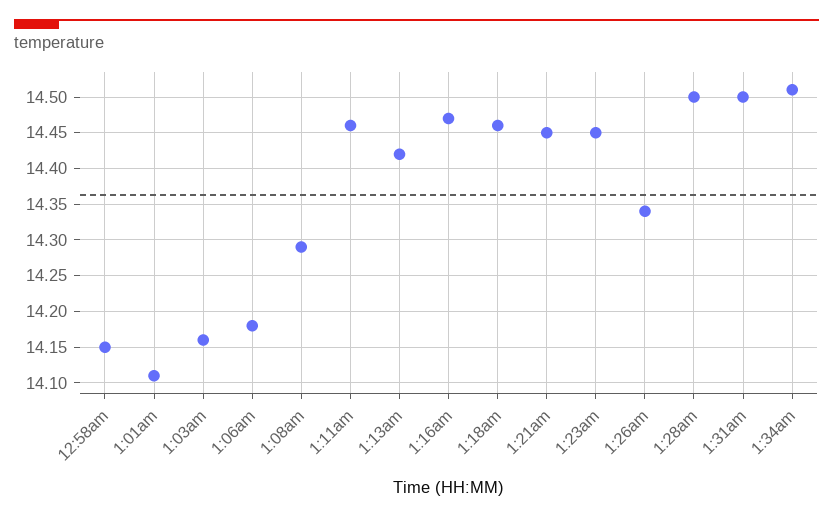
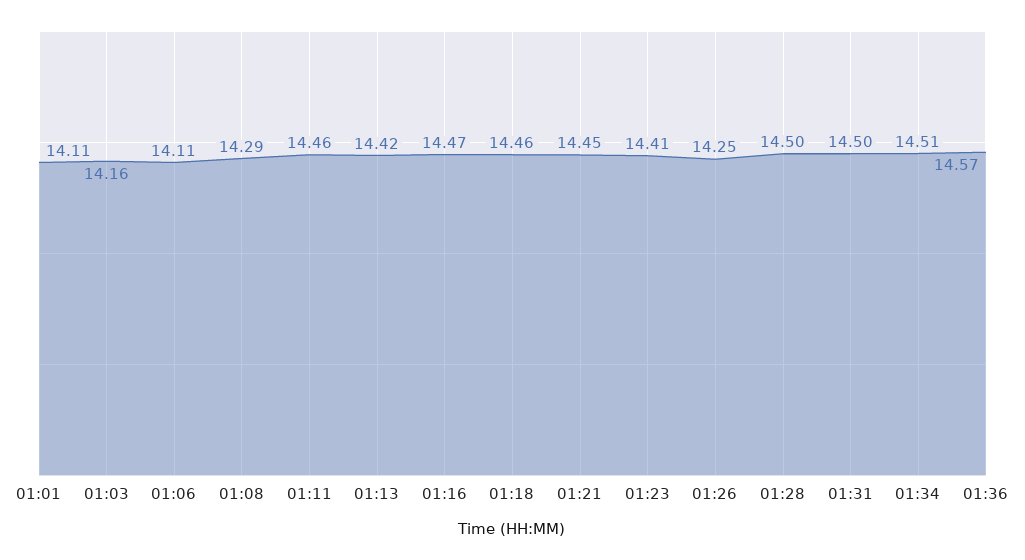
12:58am: 14.15 -> none
1:06am: 14.18 -> 14.11
1:23am: 14.45 -> 14.41
1:26am: 14.34 -> 14.25
01:36: none -> 14.57

